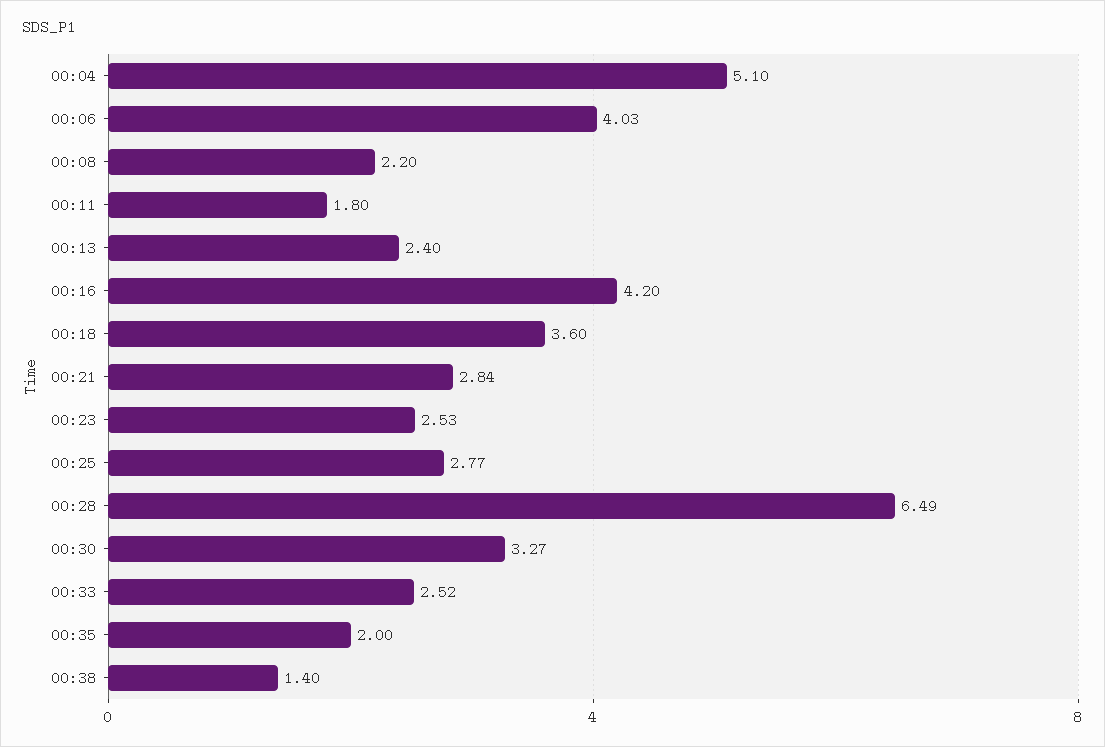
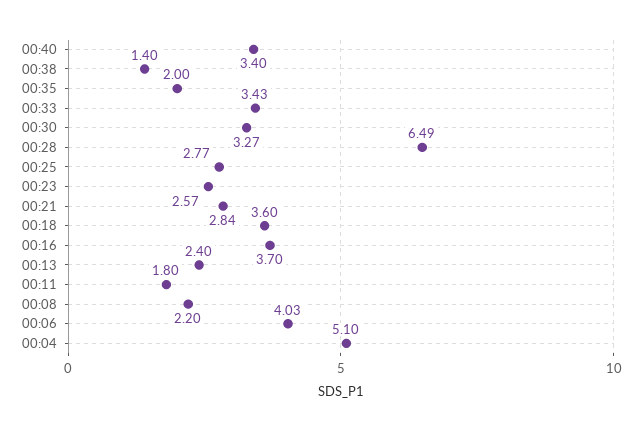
00:16: 4.2 -> 3.7
00:23: 2.53 -> 2.57
00:33: 2.52 -> 3.43
00:40: none -> 3.4

